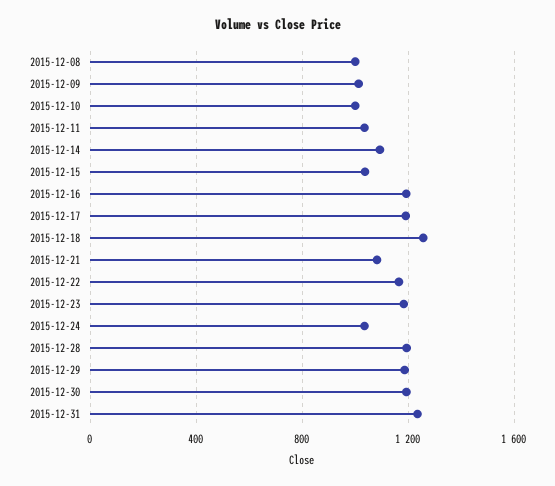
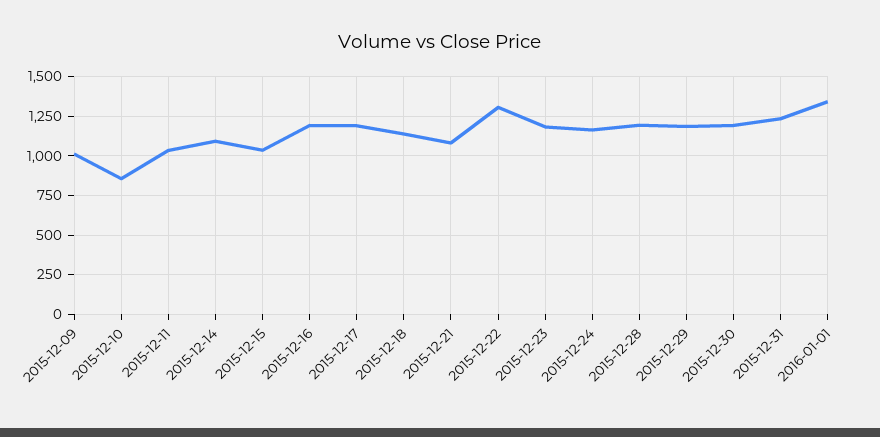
2015-12-08: 1000 -> none
2015-12-10: 1000 -> 850
2015-12-18: 1250 -> 1150
2015-12-22: 1150 -> 1300
2015-12-24: 1050 -> 1150
2016-01-01: none -> 1350

